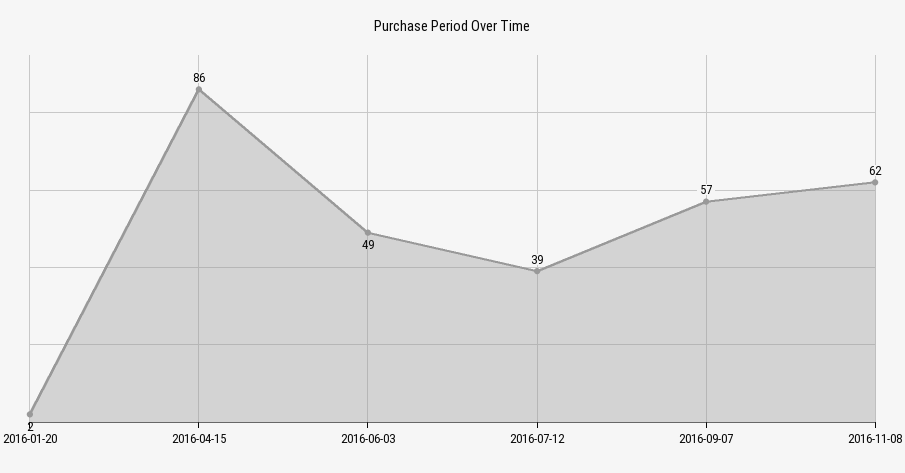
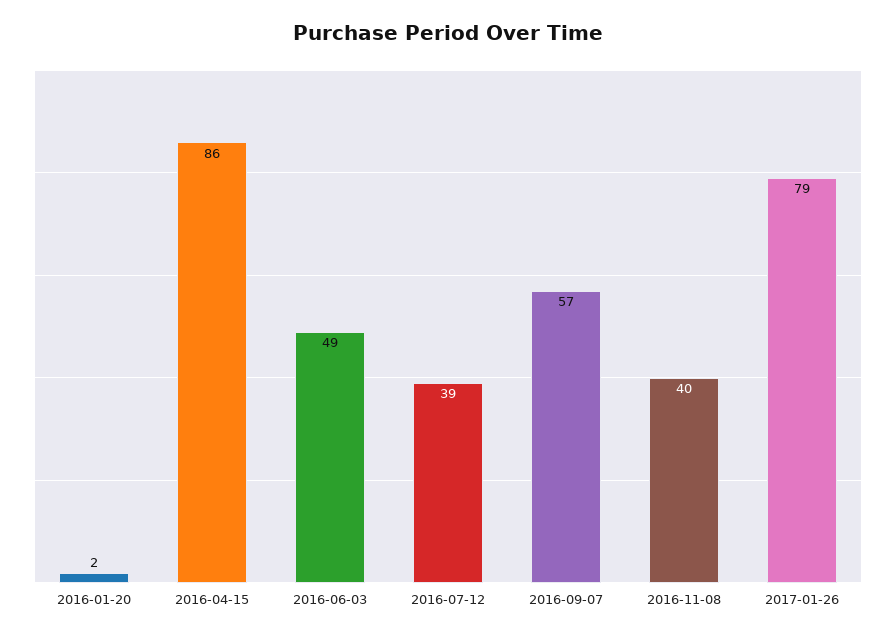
2016-11-08: 62 -> 40
2017-01-26: none -> 79

